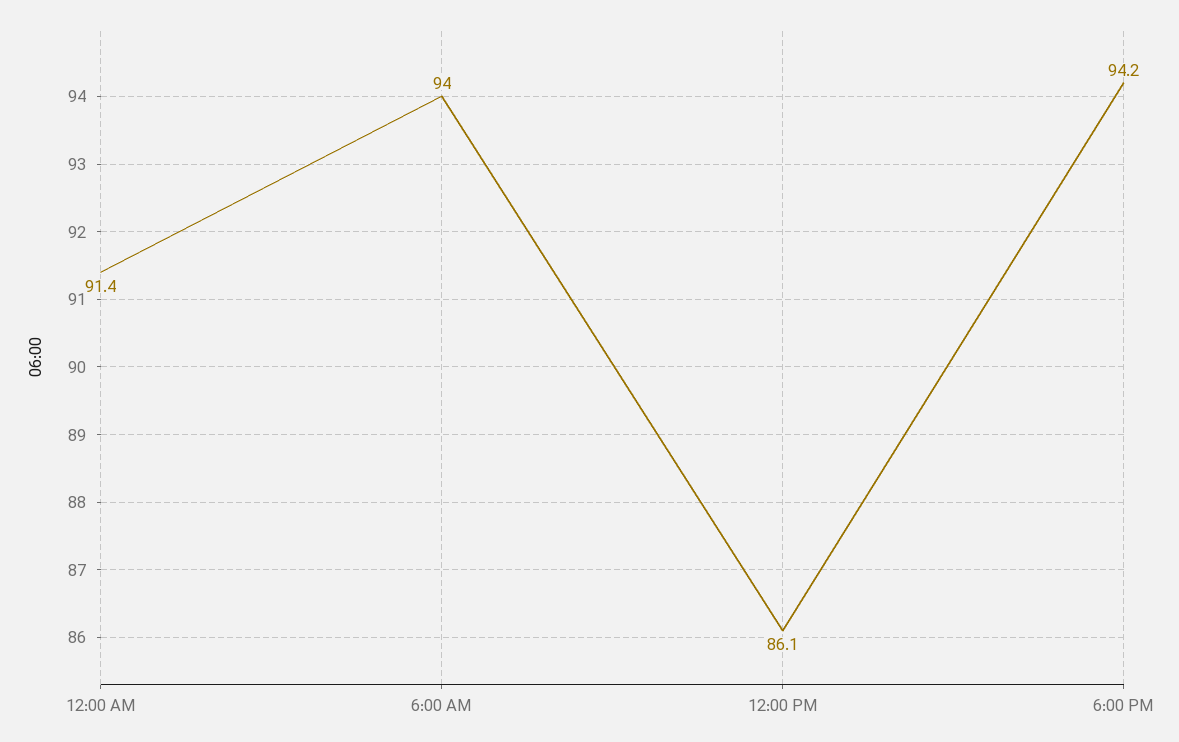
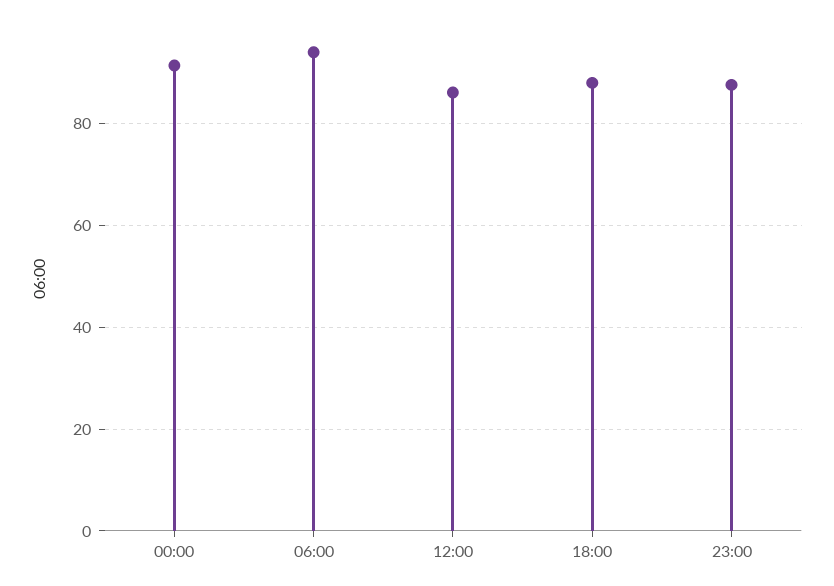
6:00 PM: 94.2 -> 88
23:00: none -> 88

